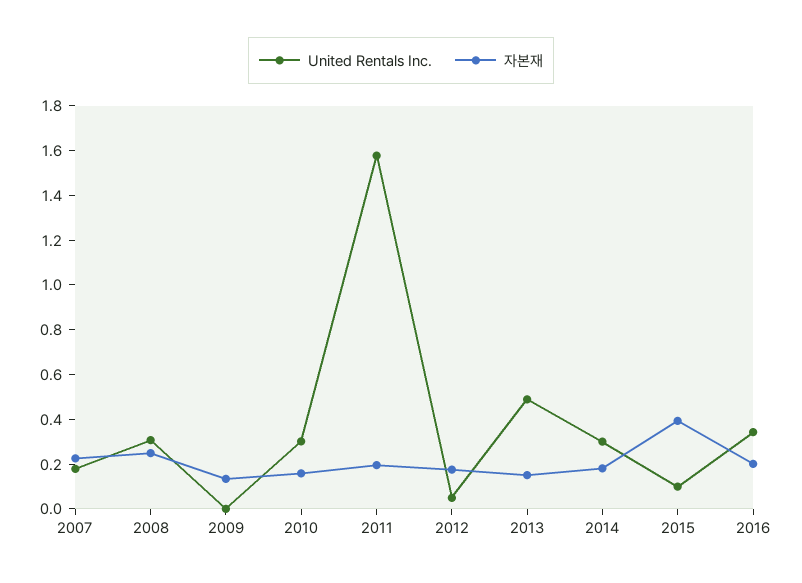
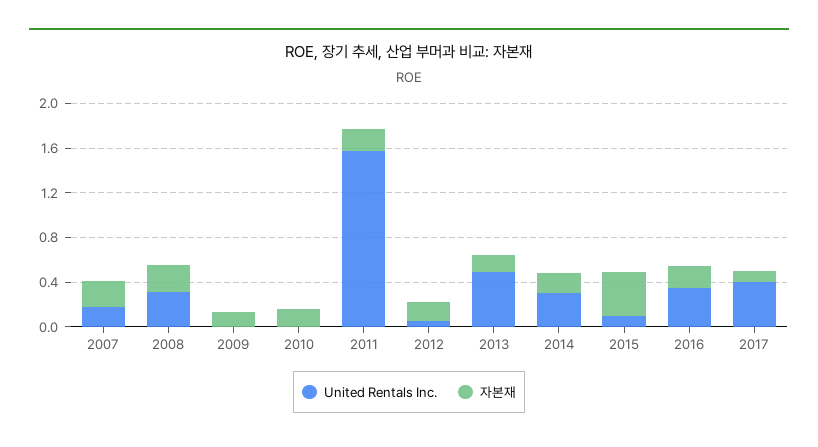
United Rentals Inc., 2010: 0.3 -> 0
United Rentals Inc., 2017: none -> 0.4
자본재, 2017: none -> 0.1

